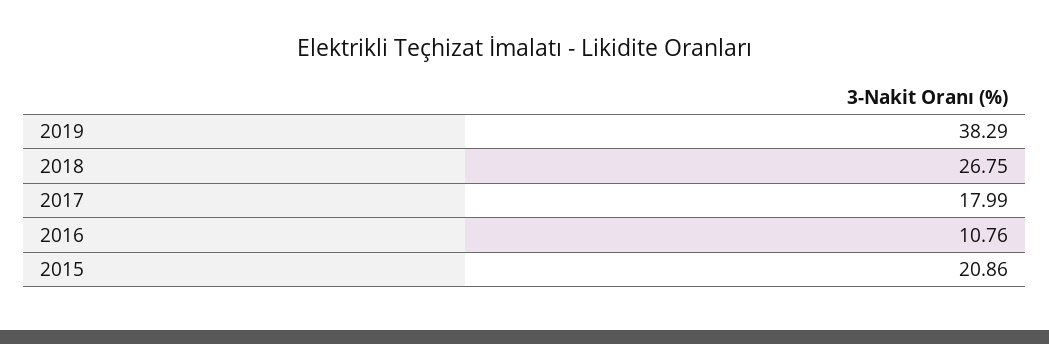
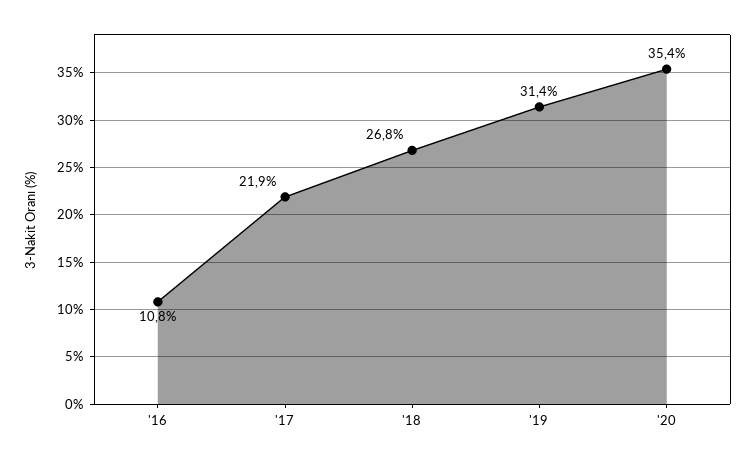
2019: 38.29 -> 31.4
2017: 17.99 -> 21.9
2015: 20.86 -> none
'20: none -> 35.4

